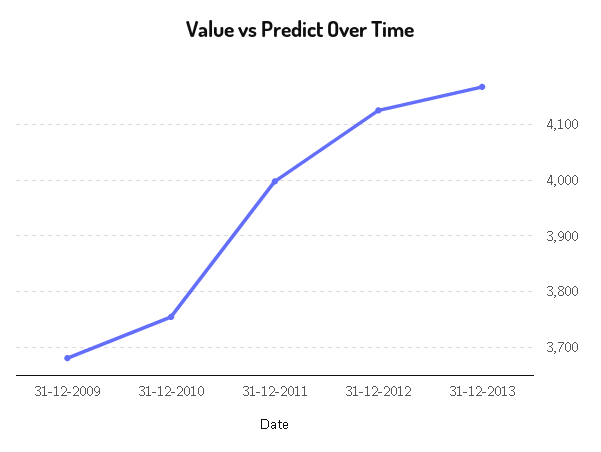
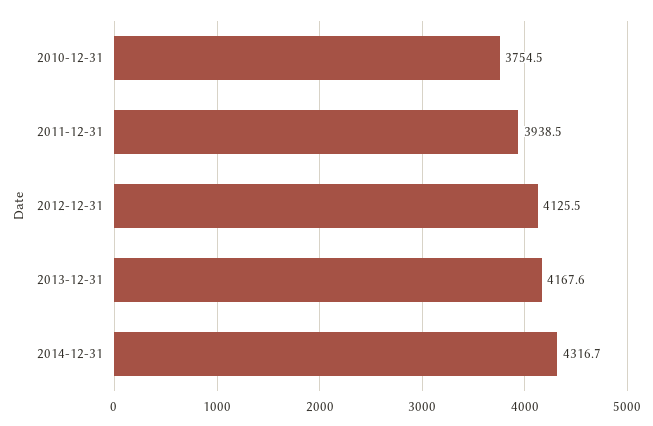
31-12-2009: 3680 -> none
31-12-2011: 4000 -> 3938.5
2014-12-31: none -> 4316.7

